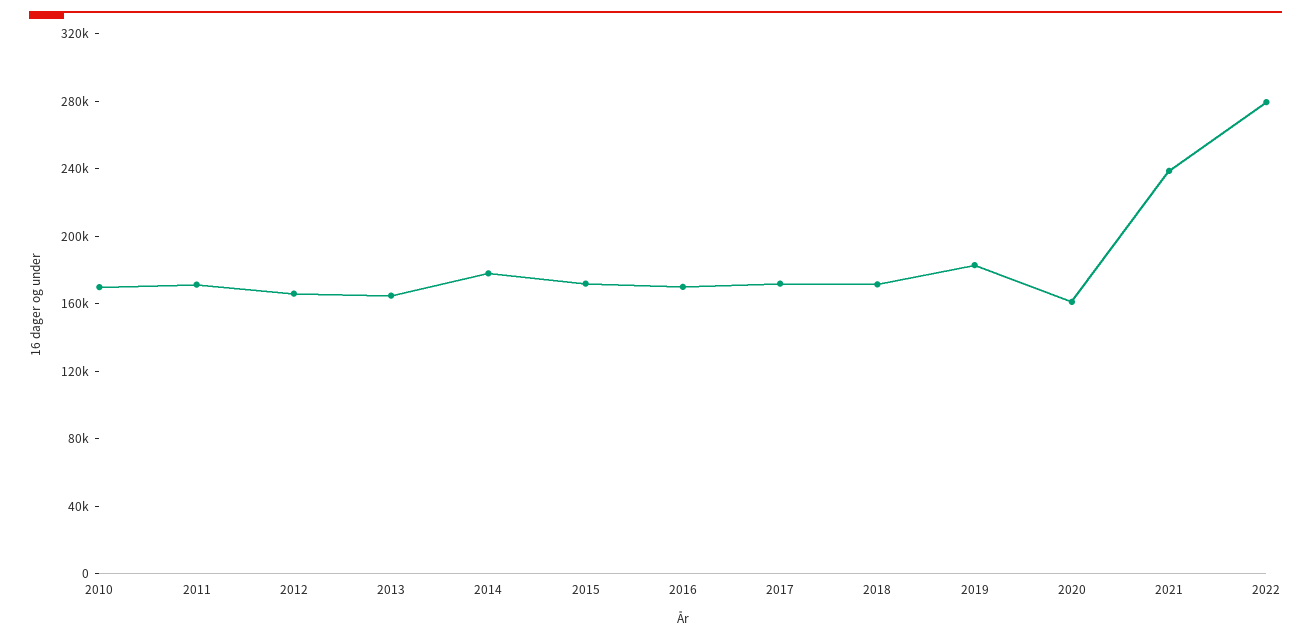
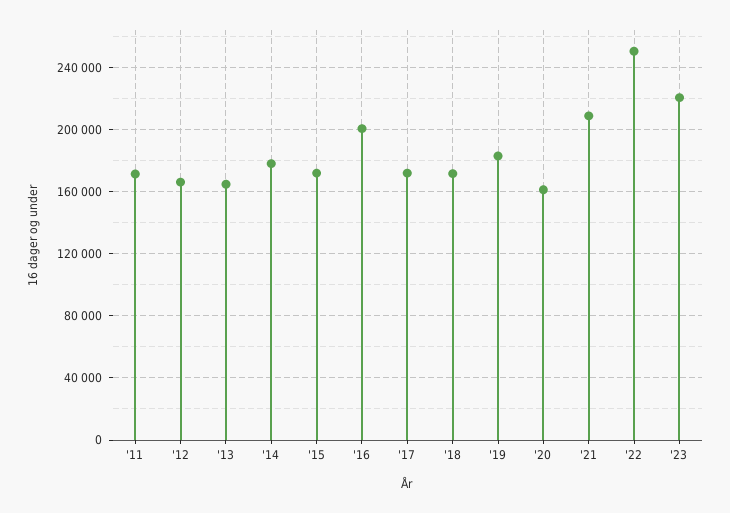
2010: 170000 -> none
2016: 170000 -> 200000
2021: 240000 -> 210000
2022: 280000 -> 250000
'23: none -> 220000

